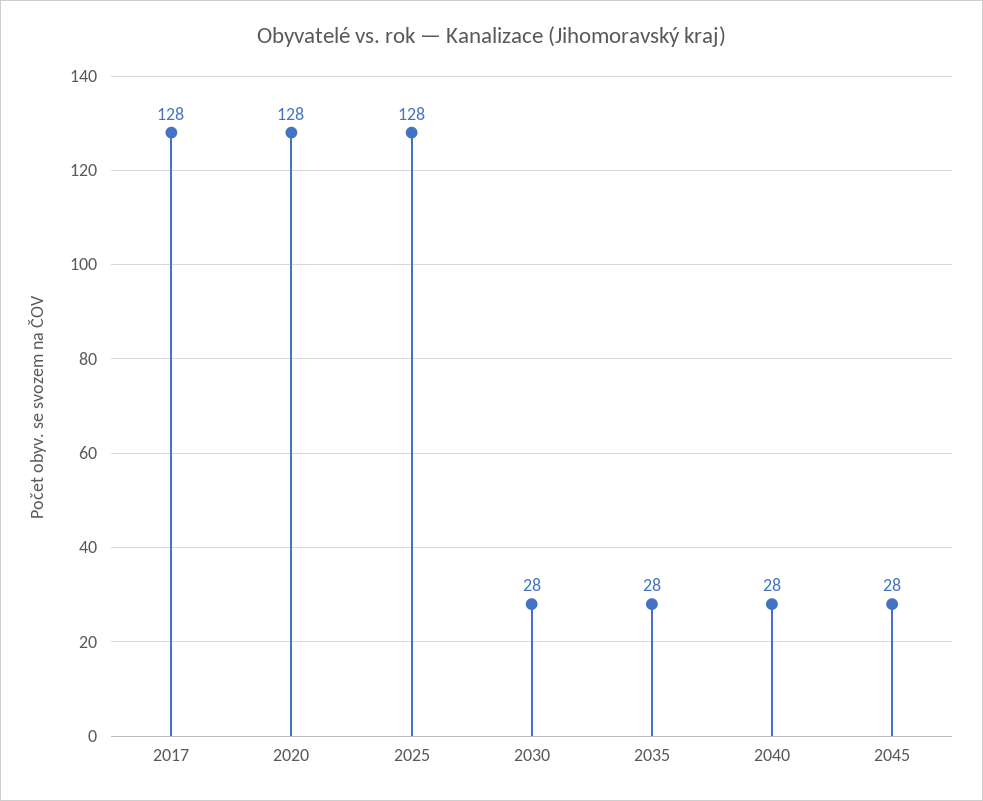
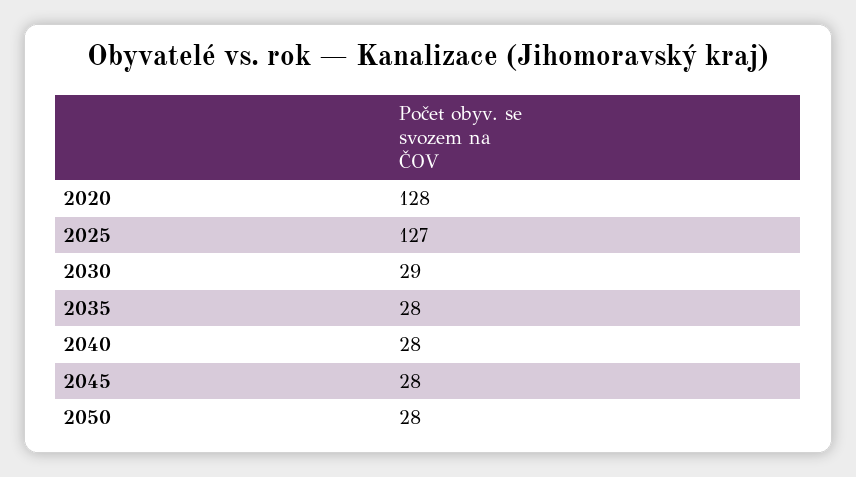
2017: 128 -> none
2025: 128 -> 127
2030: 28 -> 29
2050: none -> 28

